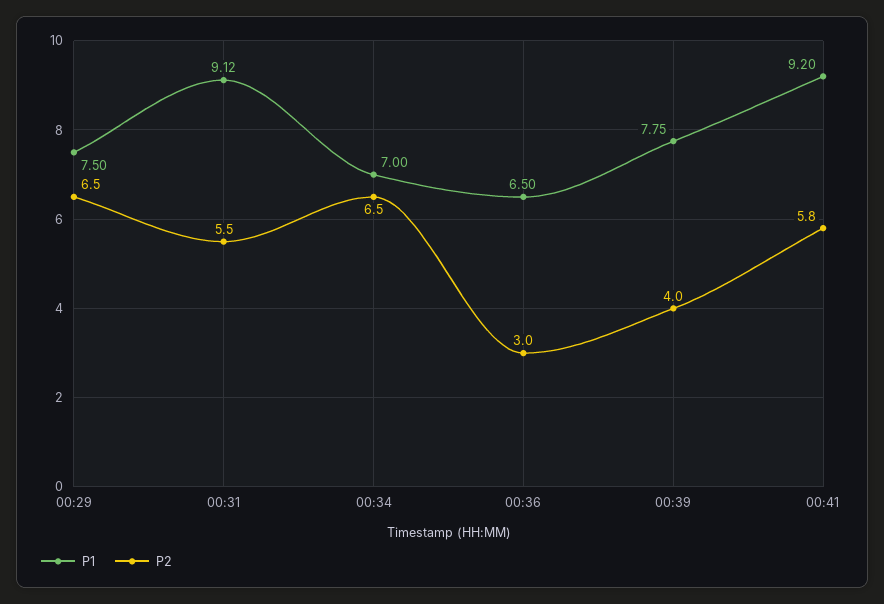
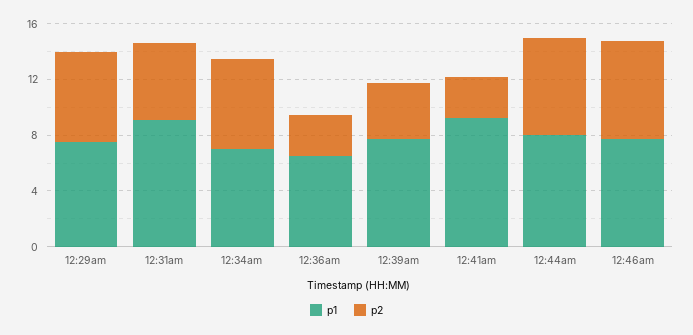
P2, 00:41: 5.8 -> 3
P1, 12:44am: none -> 8
P2, 12:44am: none -> 7
P1, 12:46am: none -> 8
P2, 12:46am: none -> 7

